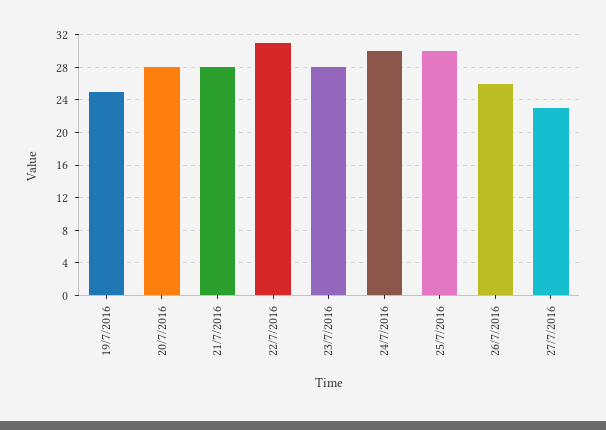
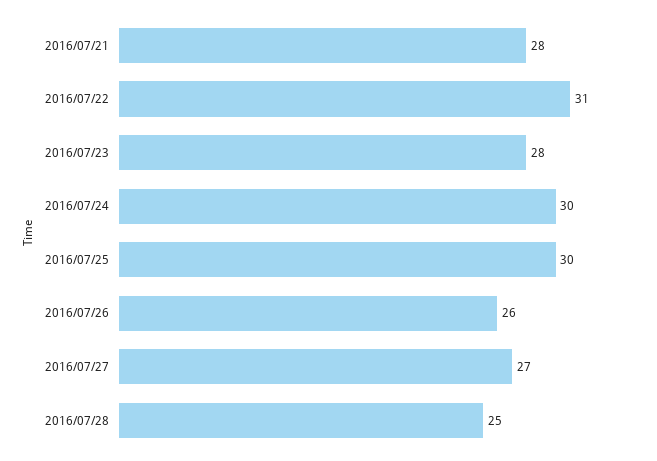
19/7/2016: 25 -> none
20/7/2016: 28 -> none
27/7/2016: 23 -> 27
2016/07/28: none -> 25

